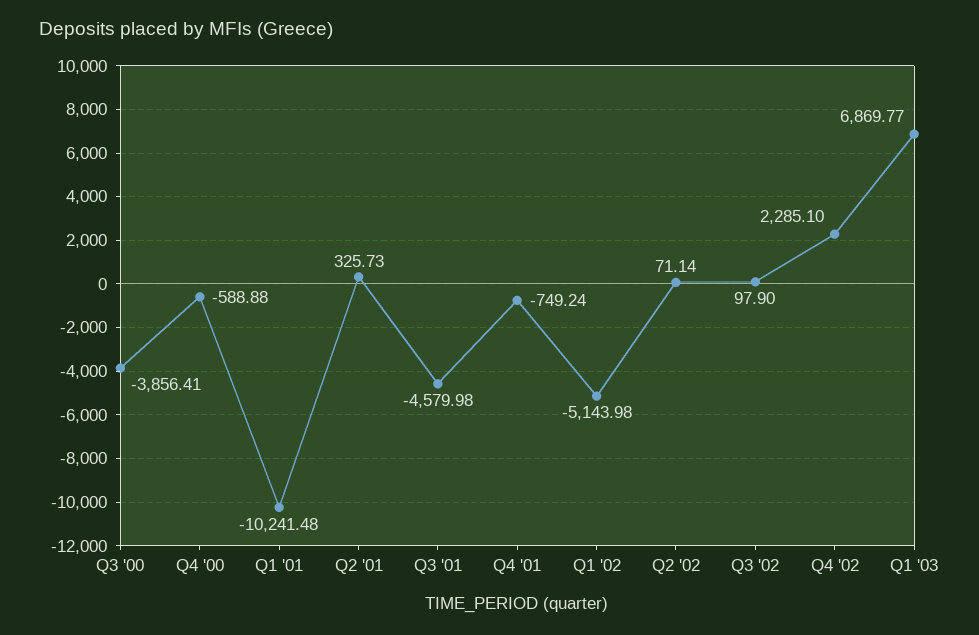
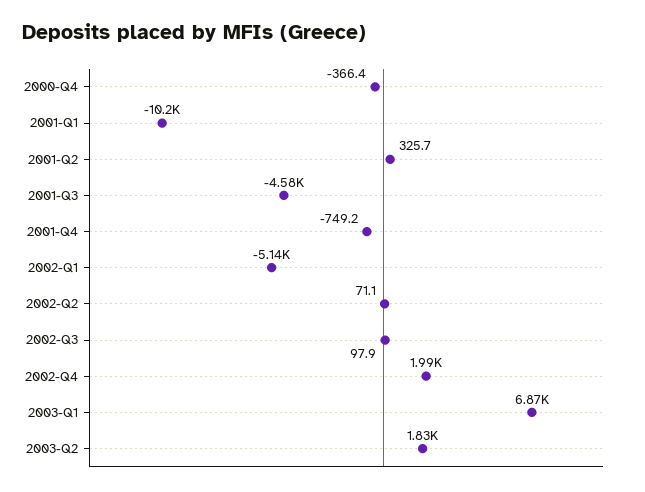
Q3 '00: -3856.41 -> none
Q4 '00: -588.88 -> -366.4
Q4 '02: 2285.1 -> 1990
2003-Q2: none -> 1830

